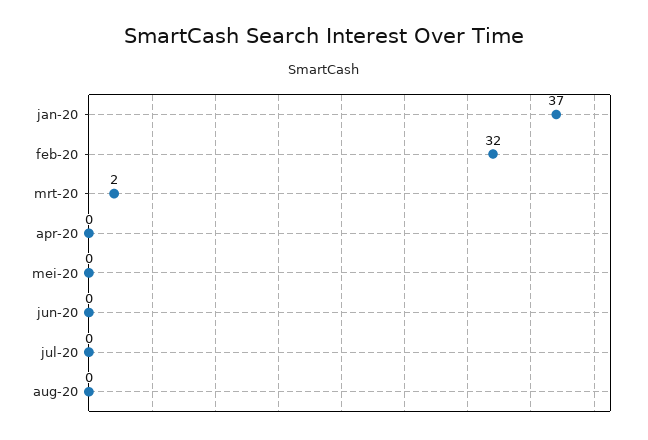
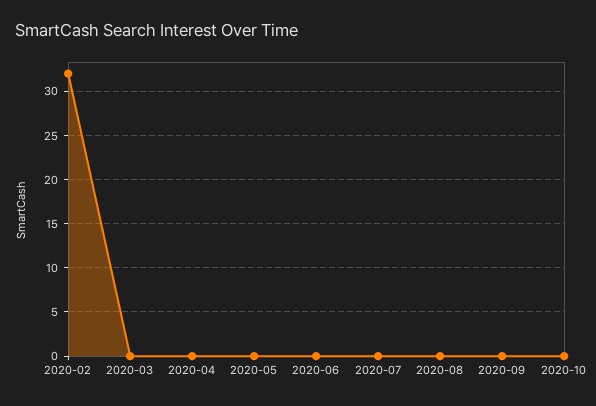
jan-20: 37 -> none
mrt-20: 2 -> 0
2020-09: none -> 0
2020-10: none -> 0

